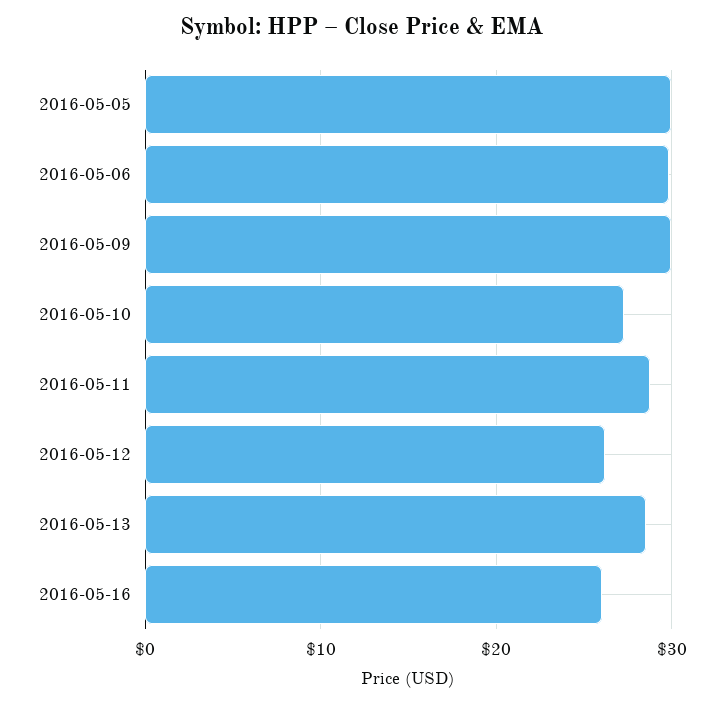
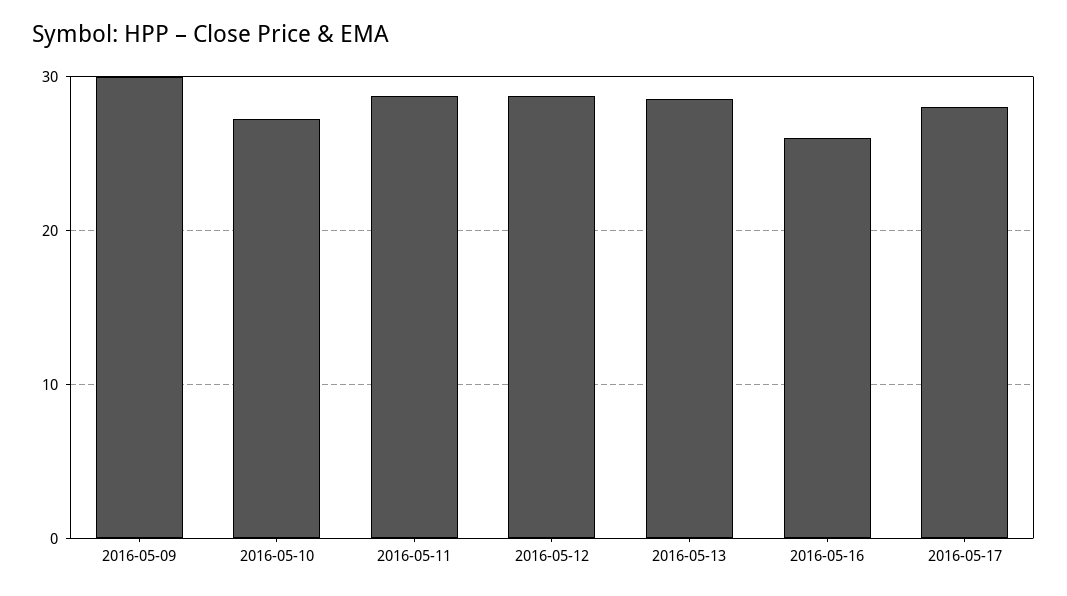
2016-05-05: 30 -> none
2016-05-06: 30 -> none
2016-05-12: 26 -> 29
2016-05-17: none -> 28

